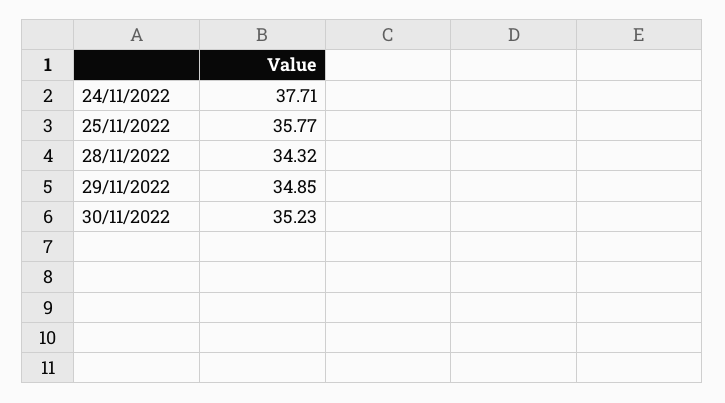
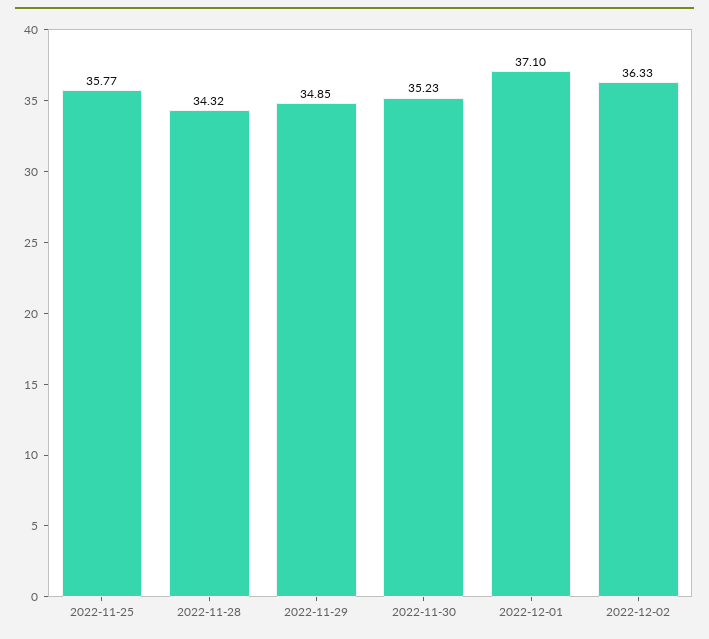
24/11/2022: 37.71 -> none
2022-12-01: none -> 37.1
2022-12-02: none -> 36.33

